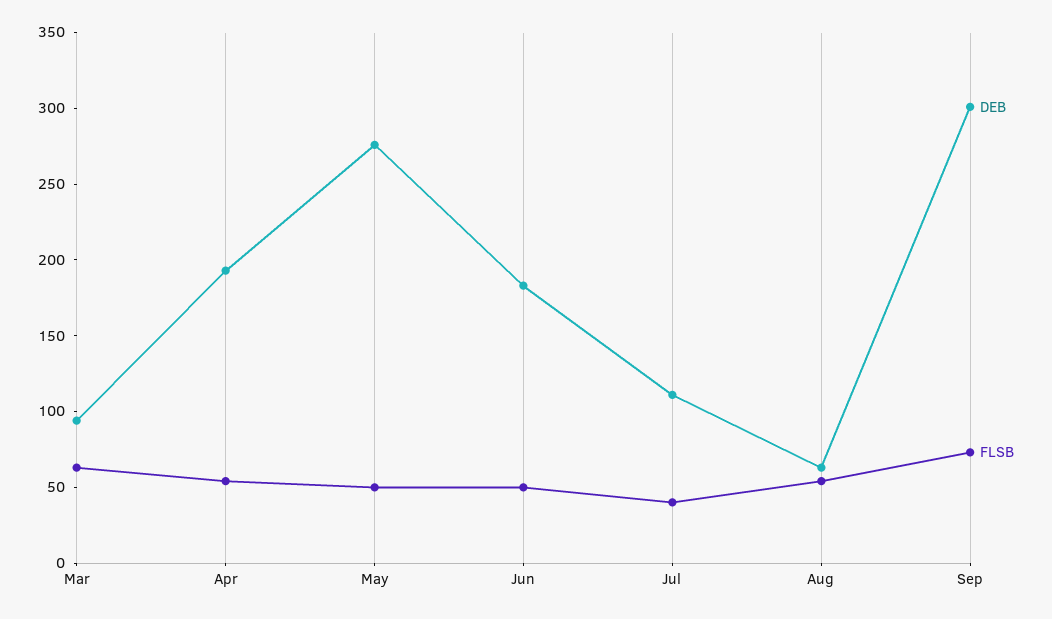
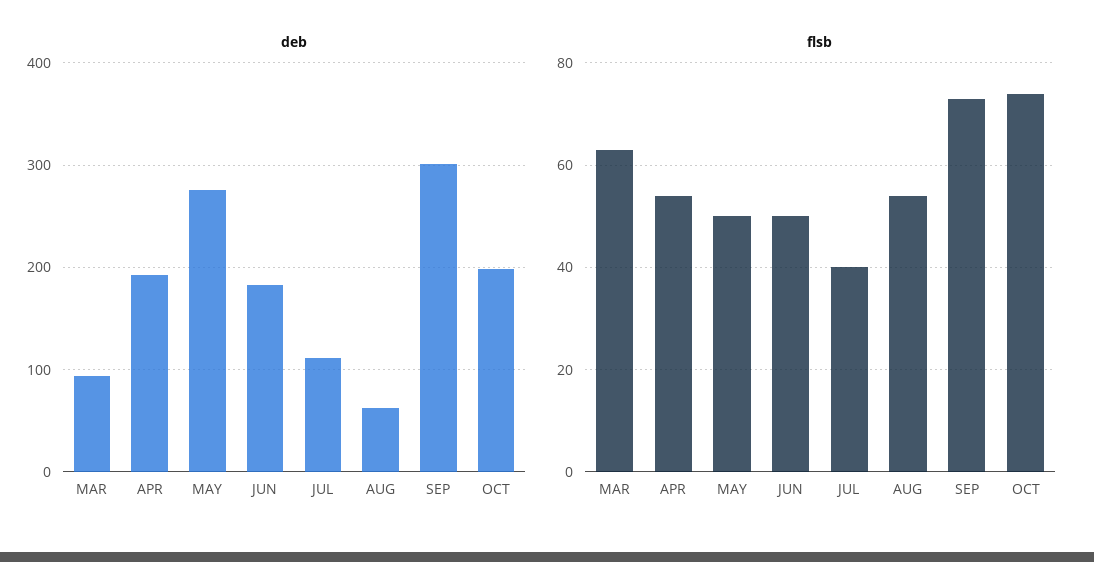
DEB, OCT: none -> 200
FLSB, OCT: none -> 75

